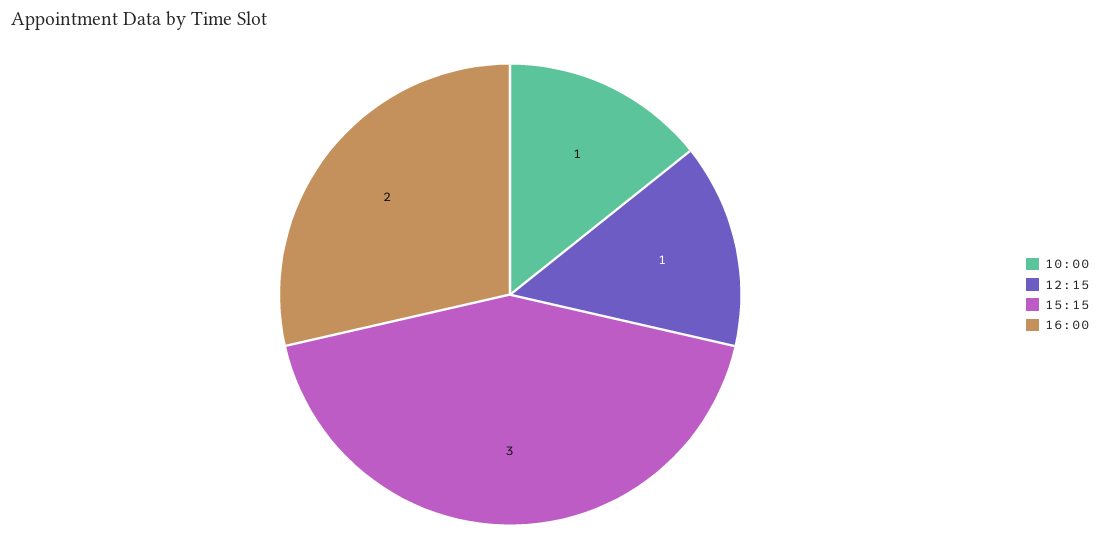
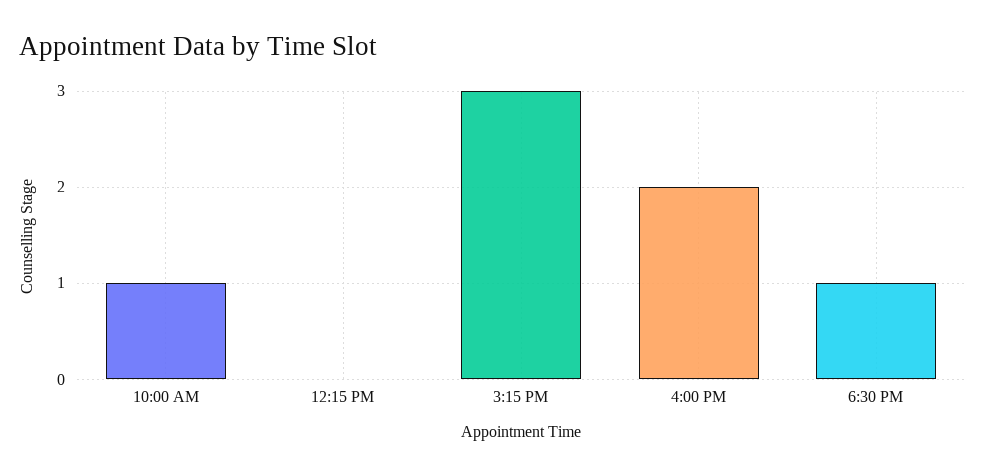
12:15: 1 -> 0
6:30 PM: none -> 1

